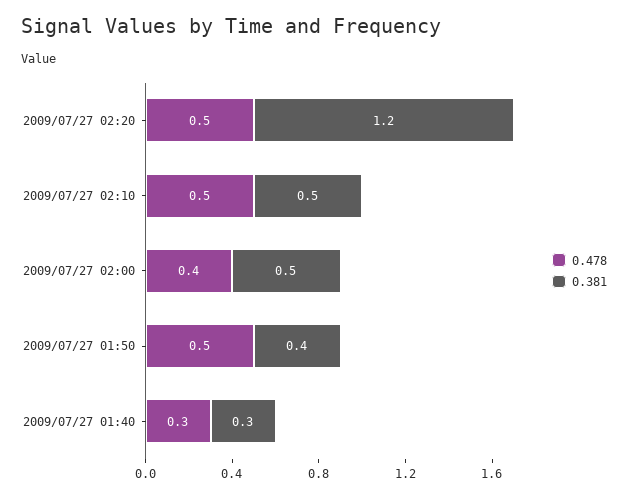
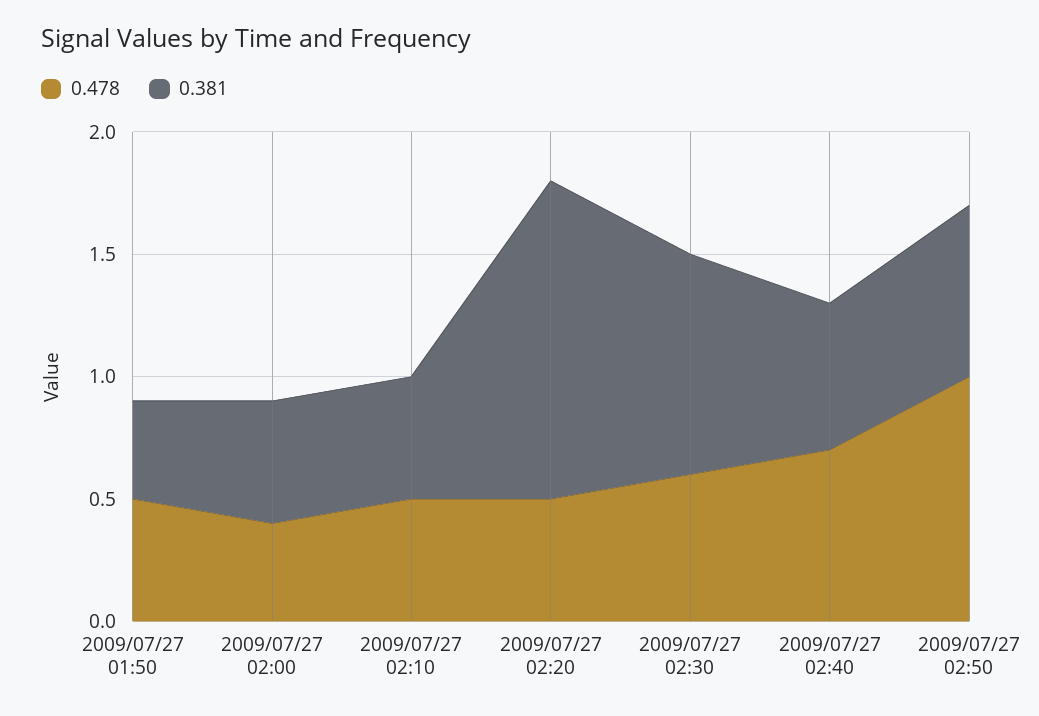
0.381, 2009/07/27 02:20: 1.2 -> 1.3
0.478, 2009/07/27 01:40: 0.3 -> none
0.381, 2009/07/27 01:40: 0.3 -> none
0.478, 2009/07/27 02:30: none -> 0.6
0.381, 2009/07/27 02:30: none -> 0.9
0.478, 2009/07/27 02:40: none -> 0.7
0.381, 2009/07/27 02:40: none -> 0.6
0.478, 2009/07/27 02:50: none -> 1
0.381, 2009/07/27 02:50: none -> 0.7

